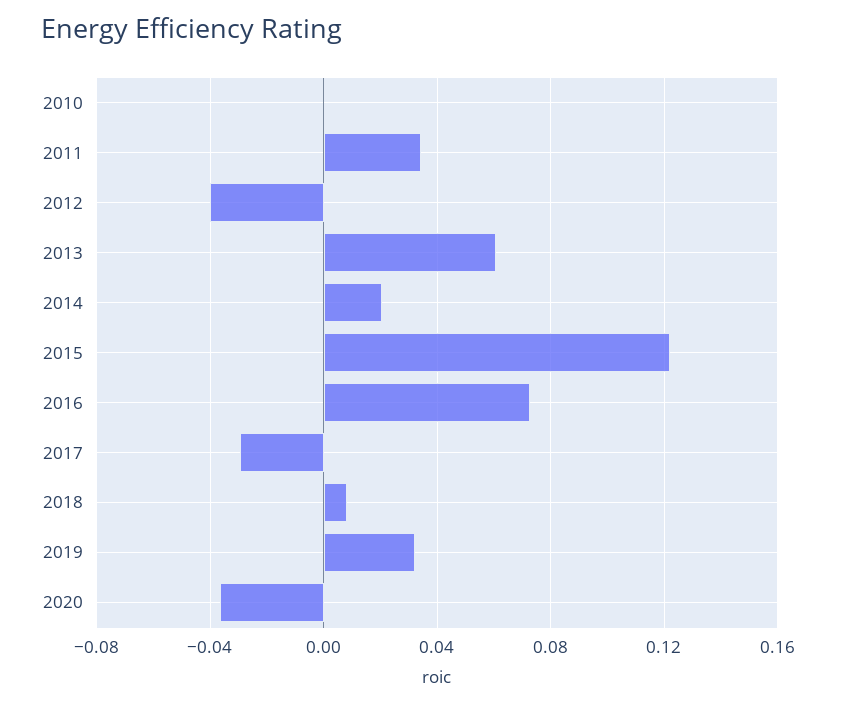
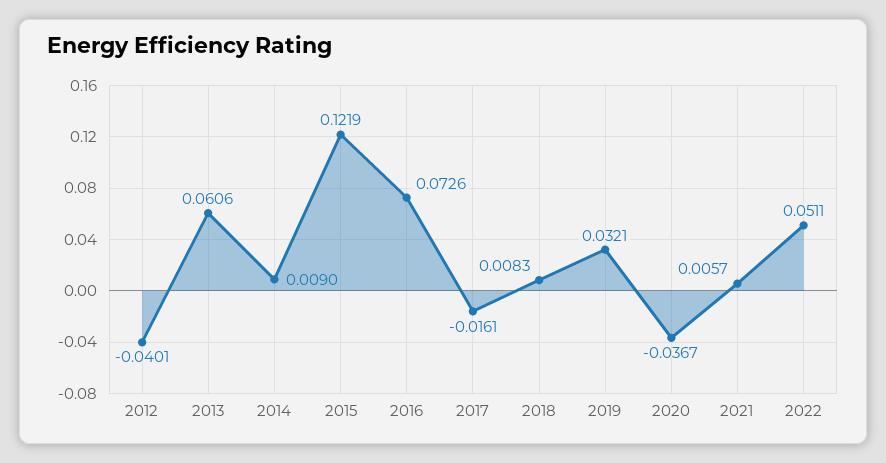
2010: 0 -> none
2011: 0.035 -> none
2014: 0.02 -> 0.009
2017: -0.03 -> -0.0161
2021: none -> 0.0057
2022: none -> 0.0511

